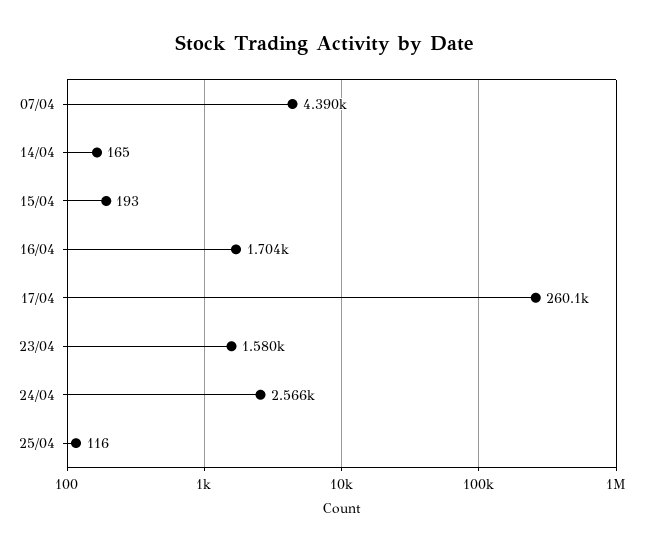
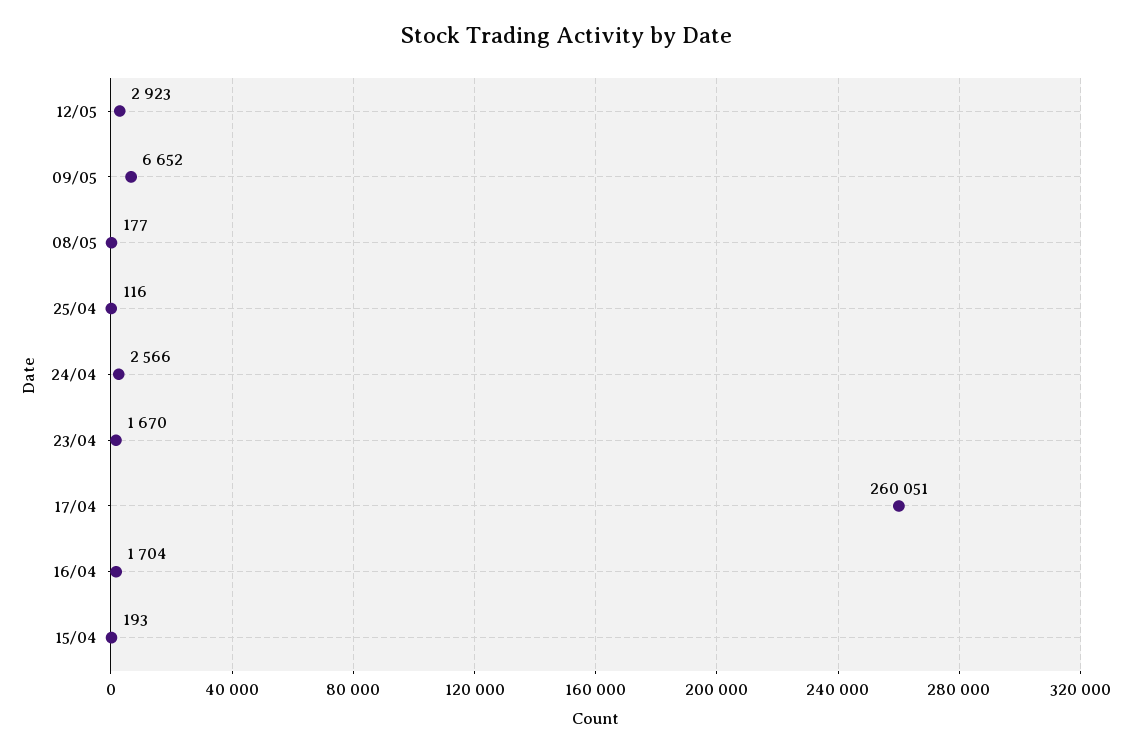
07/04: 4390 -> none
14/04: 165 -> none
23/04: 1580 -> 1670
12/05: none -> 2923
09/05: none -> 6652
08/05: none -> 177

